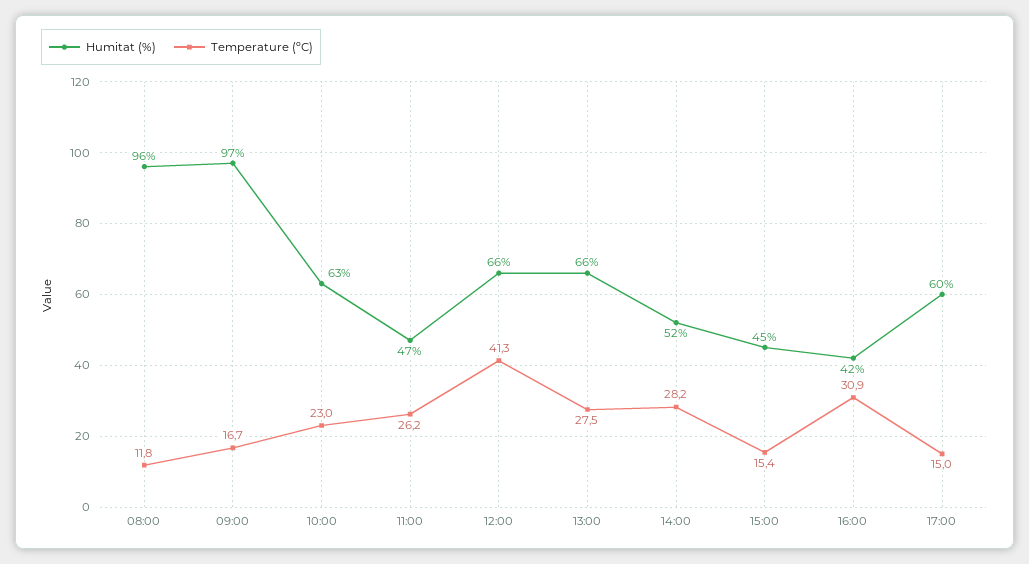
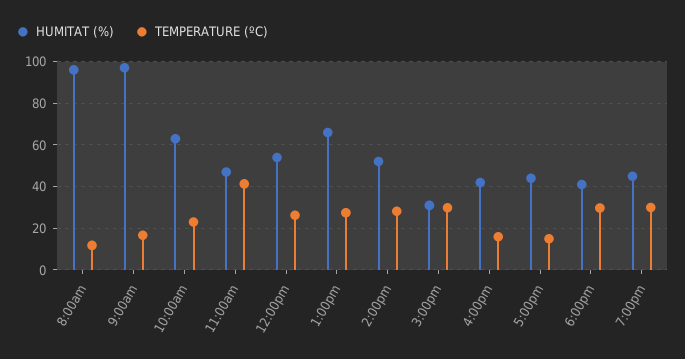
Temperature (ºC), 11:00: 26.2 -> 40
Humitat (%), 12:00: 66 -> 55
Temperature (ºC), 12:00: 41.3 -> 25
Humitat (%), 15:00: 45 -> 30
Temperature (ºC), 15:00: 15.4 -> 30
Temperature (ºC), 16:00: 30.9 -> 15
Humitat (%), 17:00: 60 -> 45
Humitat (%), 6:00pm: none -> 40
Temperature (ºC), 6:00pm: none -> 30
Humitat (%), 7:00pm: none -> 45
Temperature (ºC), 7:00pm: none -> 30

